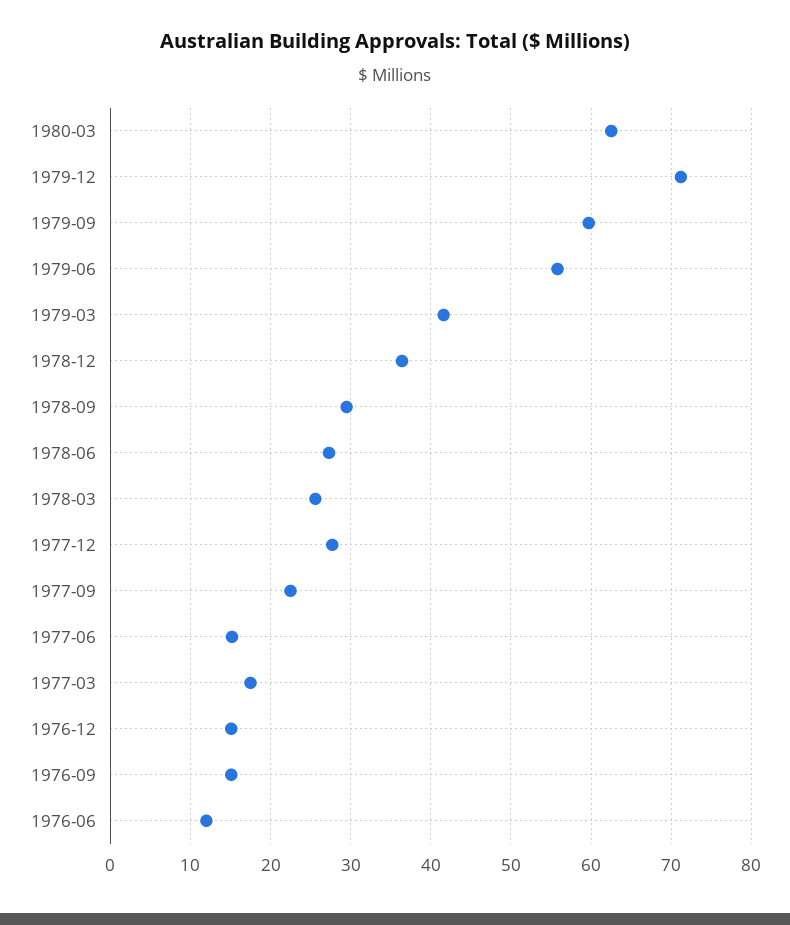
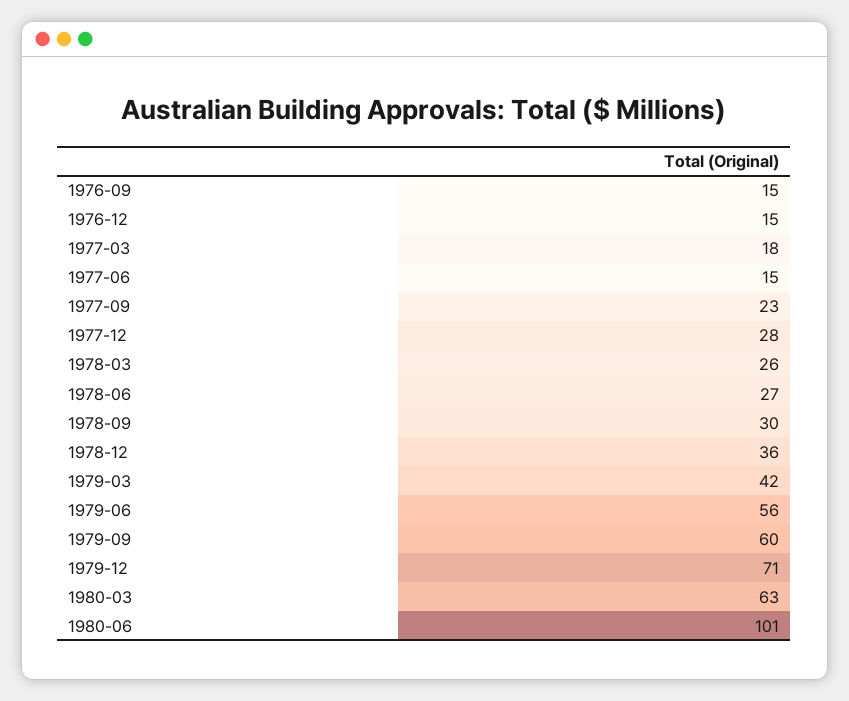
1976-06: 12 -> none
1980-06: none -> 101

